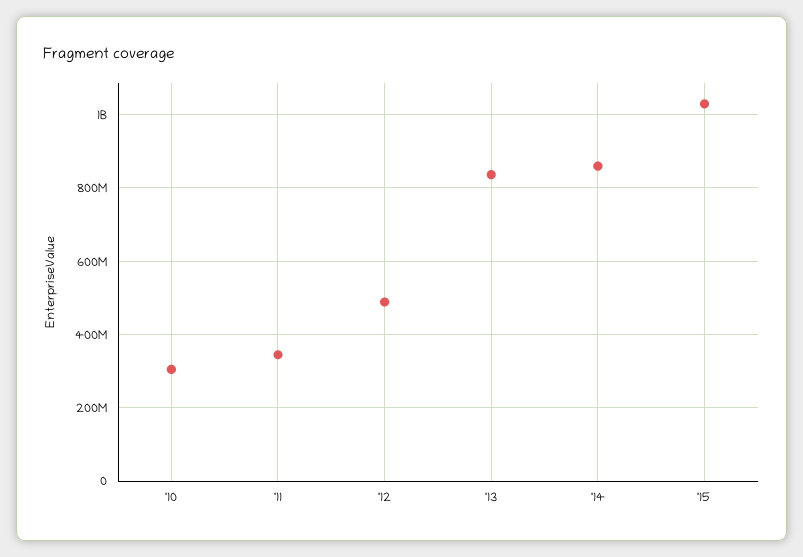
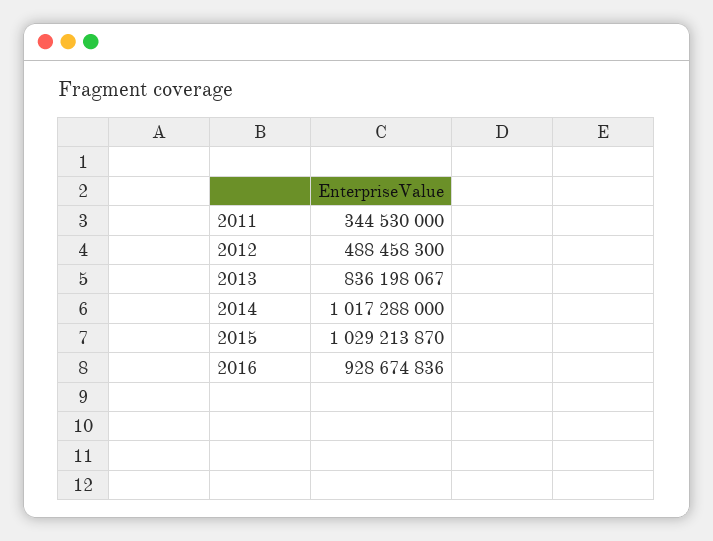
'10: 300000000 -> none
'14: 860000000 -> 1017288000
2016: none -> 928674836

